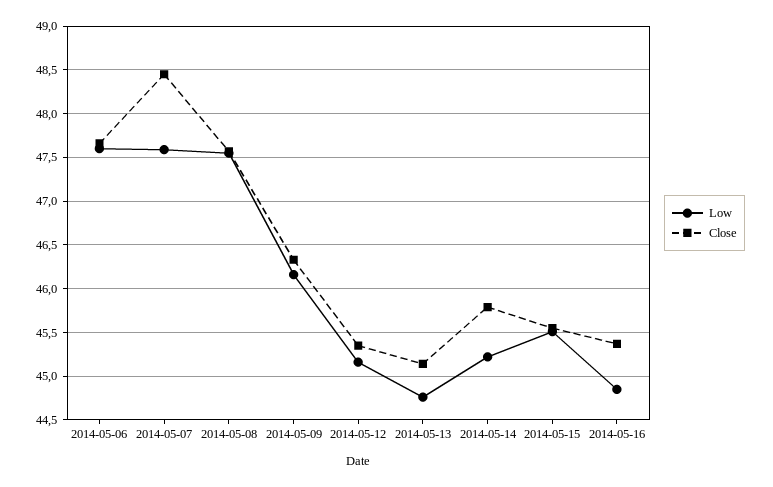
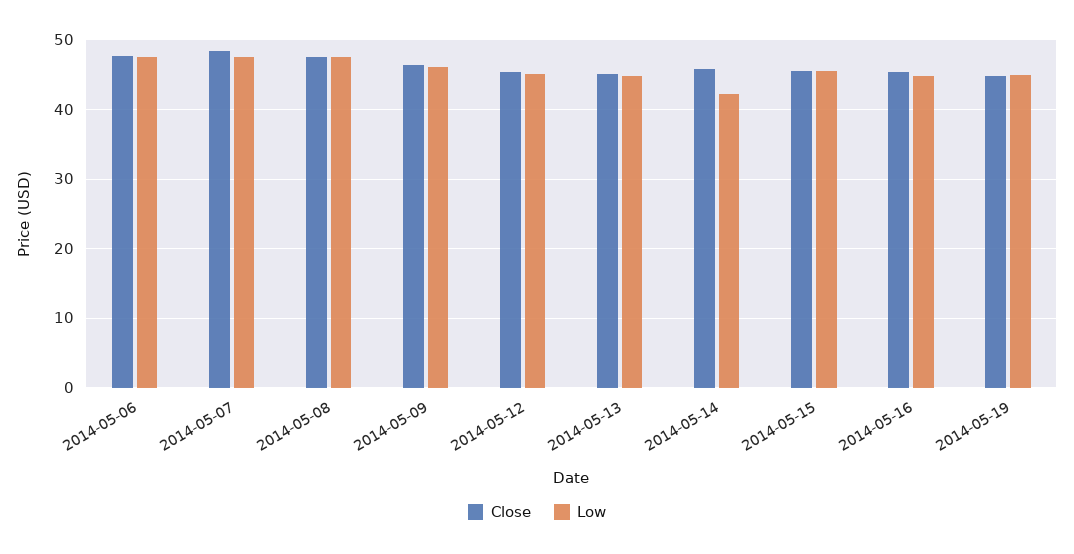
Low, 2014-05-14: 45.2 -> 42
Close, 2014-05-19: none -> 45
Low, 2014-05-19: none -> 45

